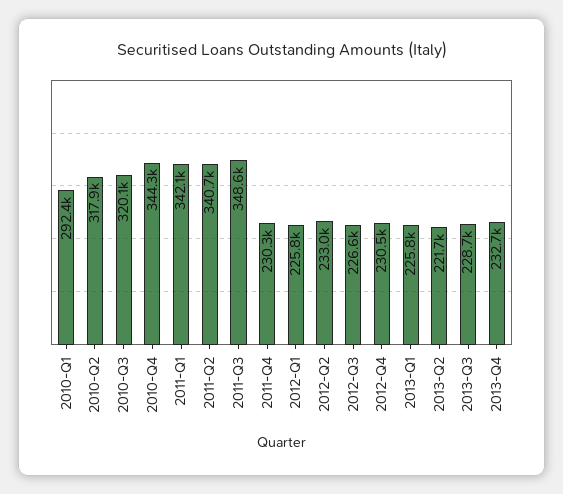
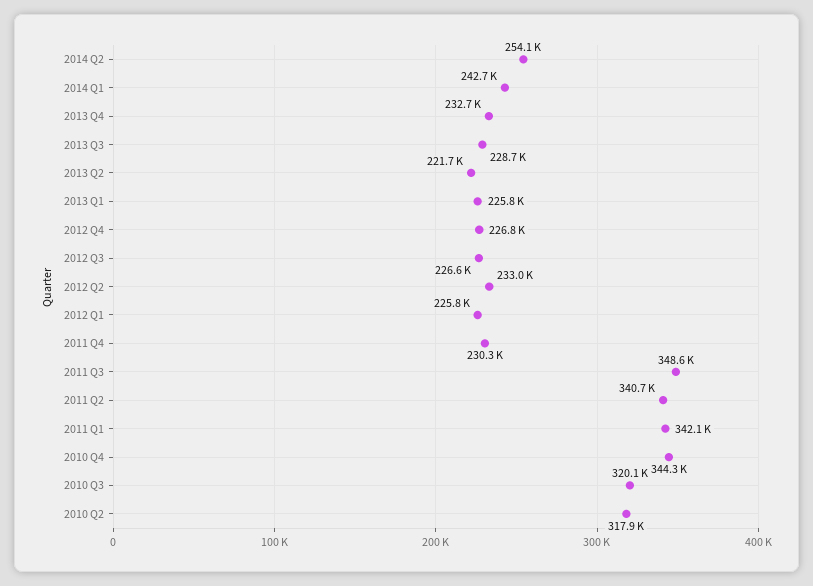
2010-Q1: 292400 -> none
2012-Q4: 230500 -> 226800
2014 Q2: none -> 254100
2014 Q1: none -> 242700

